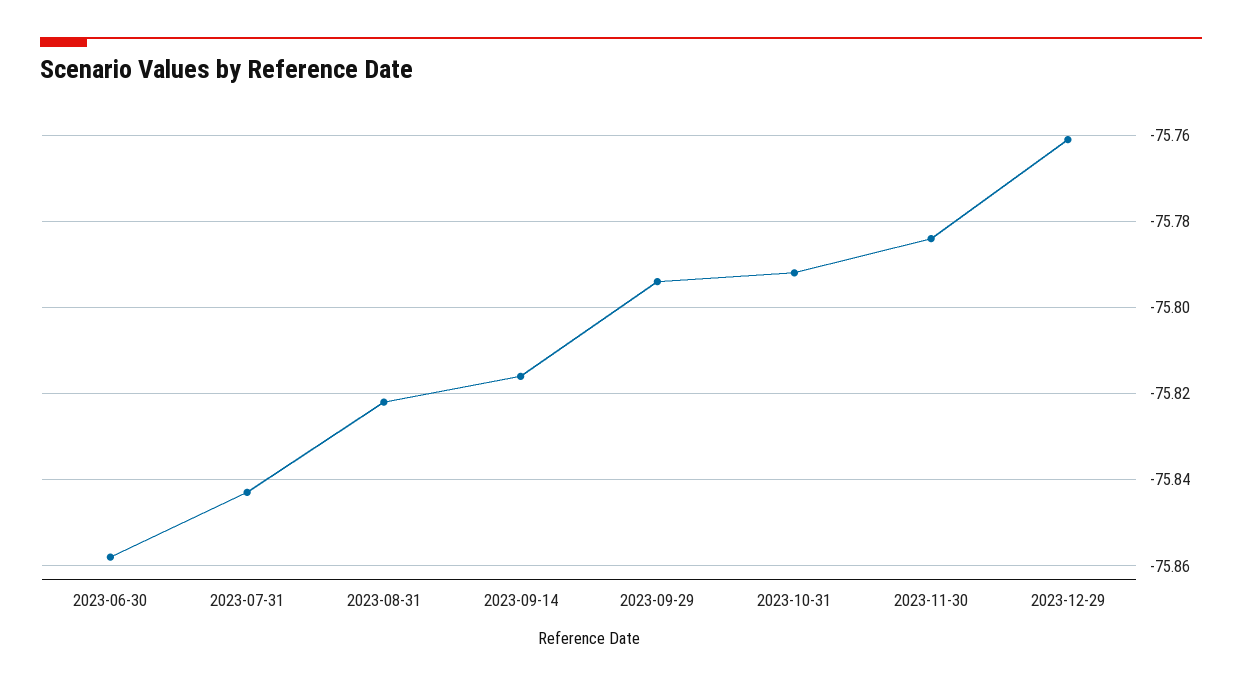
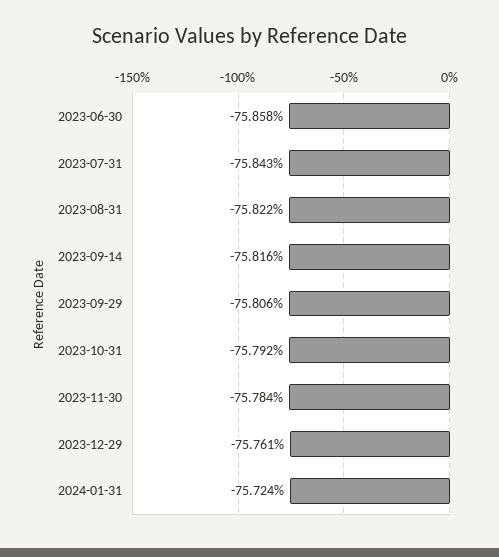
2023-09-29: -75.795 -> -75.806
2024-01-31: none -> -75.724

